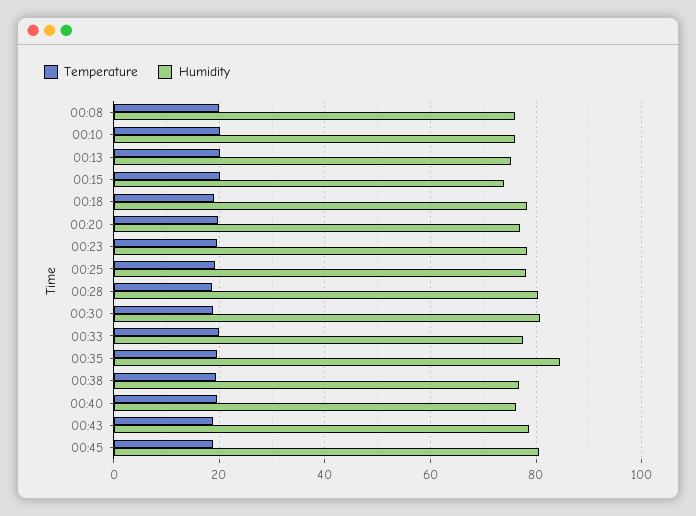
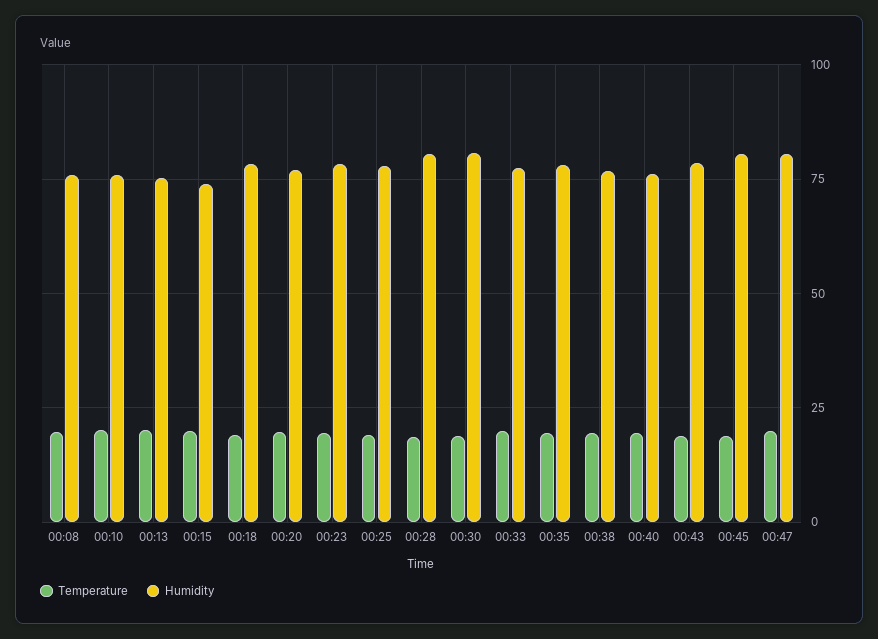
Humidity, 00:35: 84 -> 77.5
Temperature, 00:47: none -> 20
Humidity, 00:47: none -> 80

